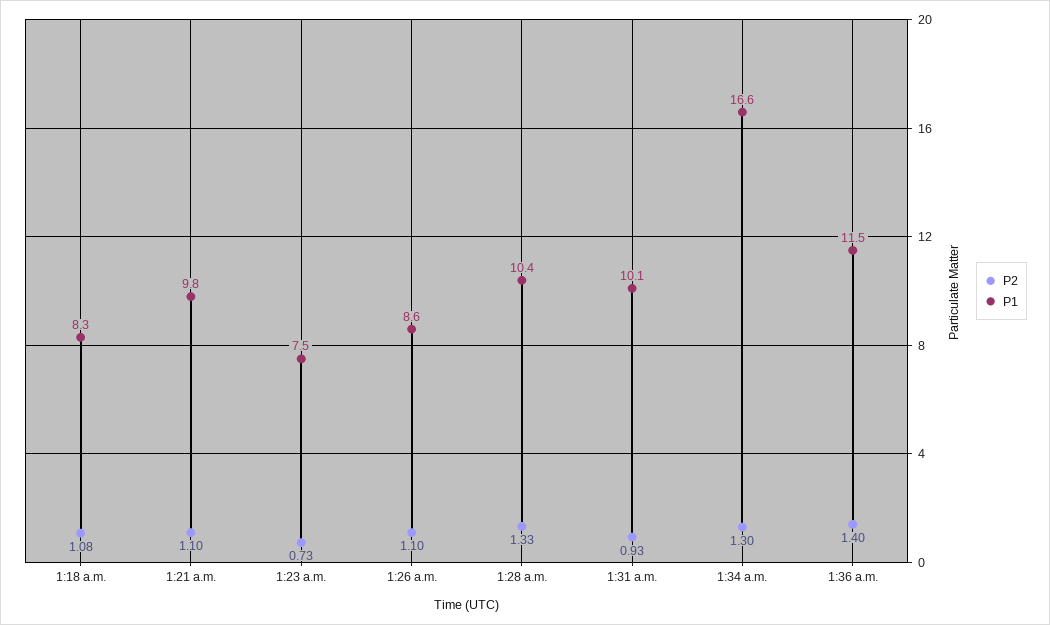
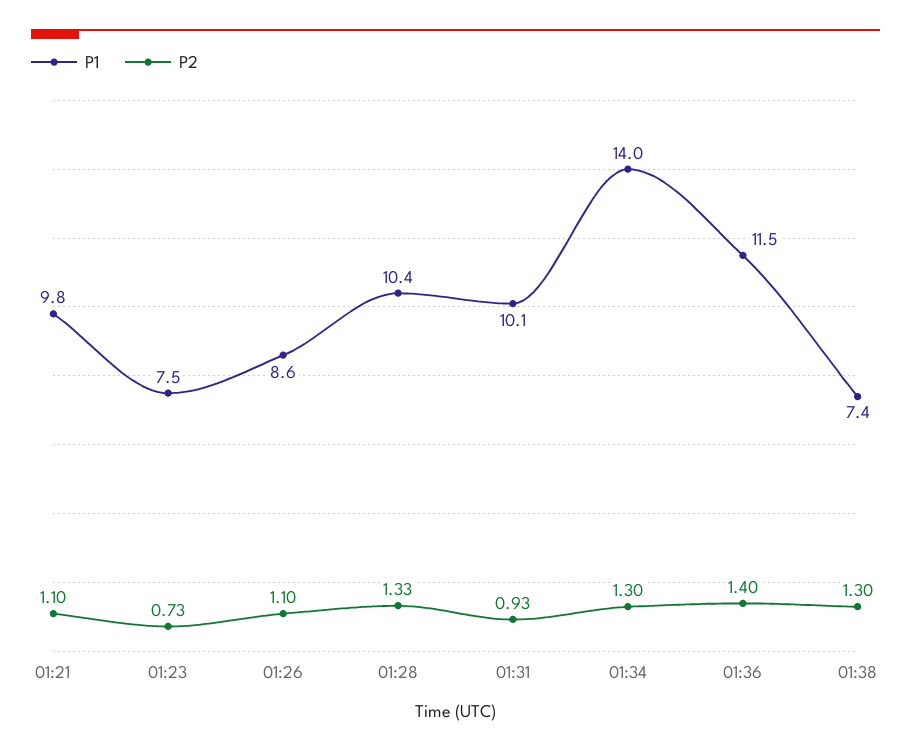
P2, 1:18 a.m.: 1.08 -> none
P1, 1:18 a.m.: 8.3 -> none
P1, 1:34 a.m.: 16.6 -> 14
P1, 01:38: none -> 7.4
P2, 01:38: none -> 1.3

